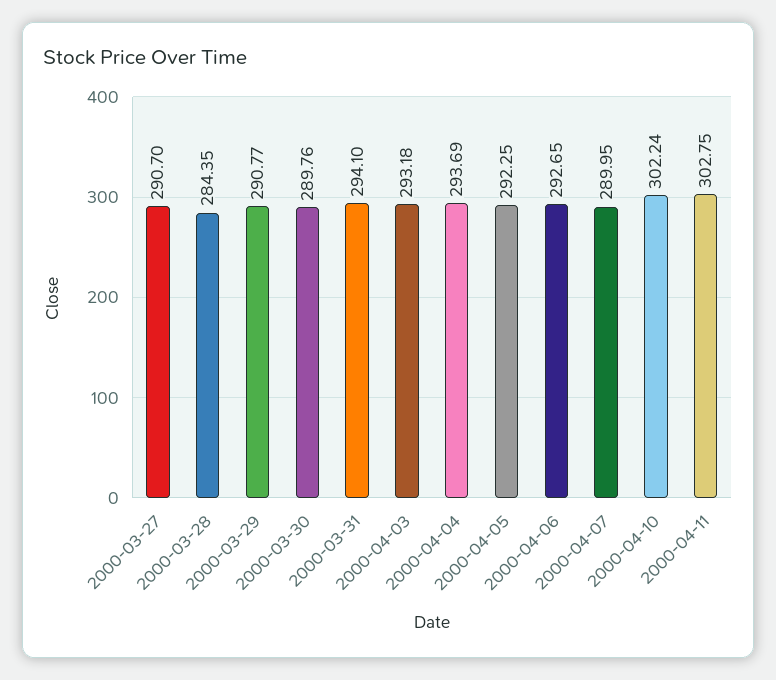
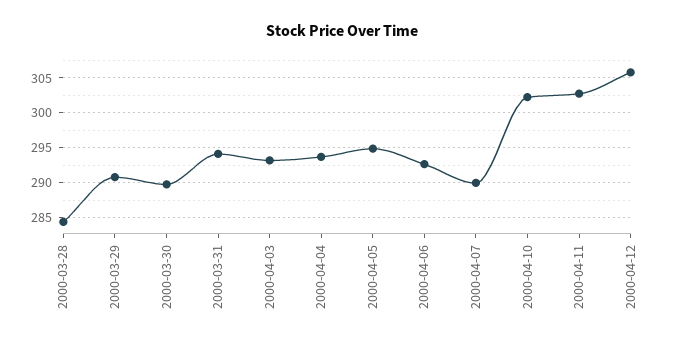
2000-03-27: 290.7 -> none
2000-04-05: 292.25 -> 295
2000-04-12: none -> 306

